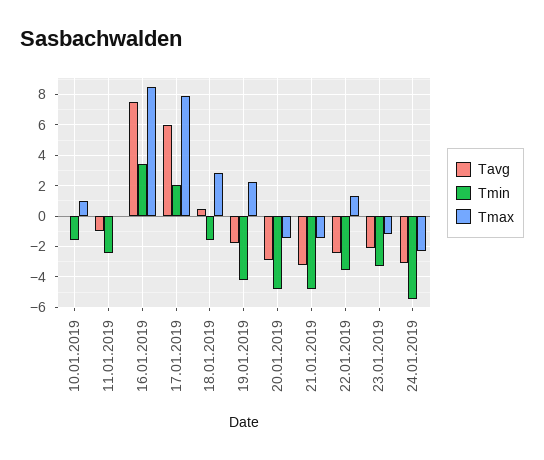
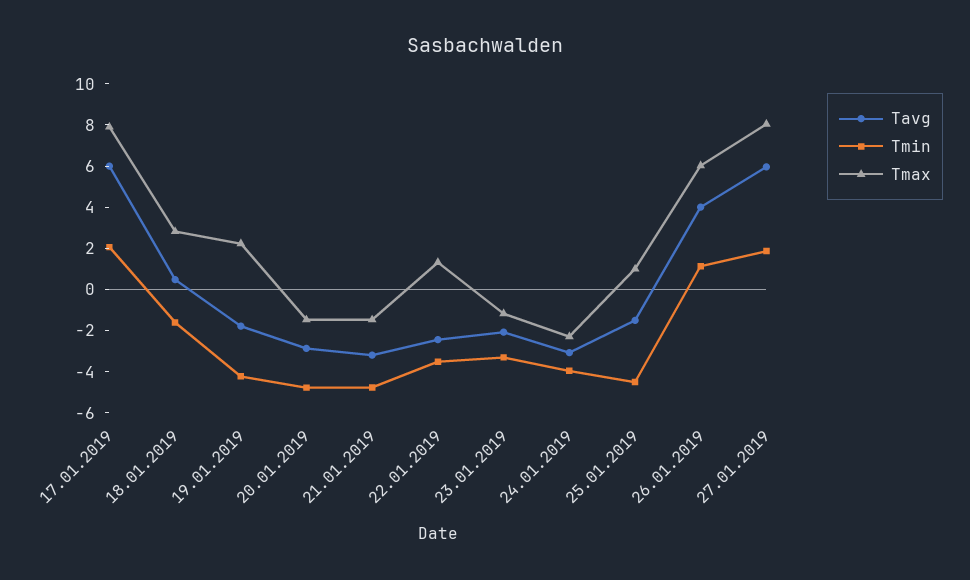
Tavg, 10.01.2019: 0 -> none
Tmin, 10.01.2019: -1.5 -> none
Tmax, 10.01.2019: 1 -> none
Tavg, 11.01.2019: -1 -> none
Tmin, 11.01.2019: -2.5 -> none
Tmax, 11.01.2019: 0 -> none
Tavg, 16.01.2019: 7.5 -> none
Tmin, 16.01.2019: 3.5 -> none
Tmax, 16.01.2019: 8.5 -> none
Tmin, 24.01.2019: -5.5 -> -4
Tavg, 25.01.2019: none -> -1.5
Tmin, 25.01.2019: none -> -4.5
Tmax, 25.01.2019: none -> 1
Tavg, 26.01.2019: none -> 4
Tmin, 26.01.2019: none -> 1
Tmax, 26.01.2019: none -> 6
Tavg, 27.01.2019: none -> 6
Tmin, 27.01.2019: none -> 2
Tmax, 27.01.2019: none -> 8

